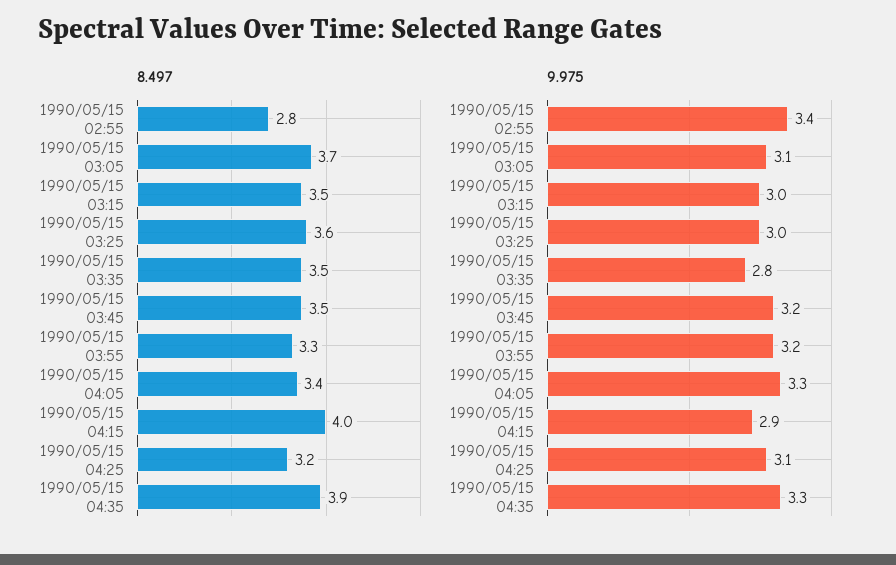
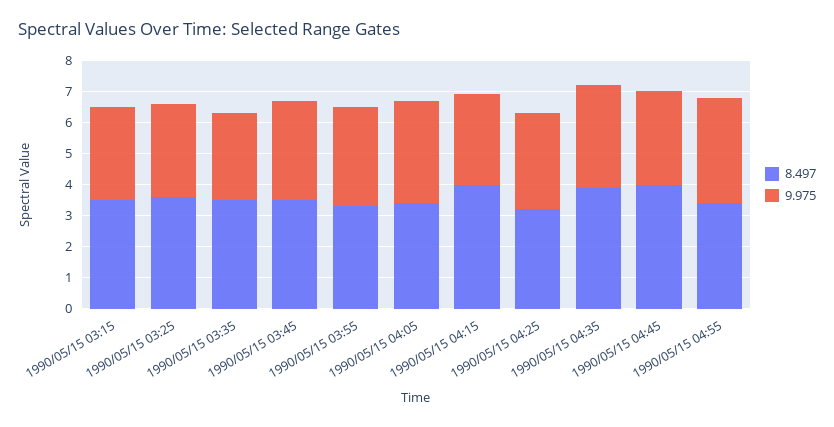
8.497, 1990/05/15 02:55: 2.8 -> none
8.497, 1990/05/15 03:05: 3.7 -> none
9.975, 1990/05/15 02:55: 3.4 -> none
9.975, 1990/05/15 03:05: 3.1 -> none
8.497, 1990/05/15 04:45: none -> 4
9.975, 1990/05/15 04:45: none -> 3
8.497, 1990/05/15 04:55: none -> 3.5
9.975, 1990/05/15 04:55: none -> 3.5

